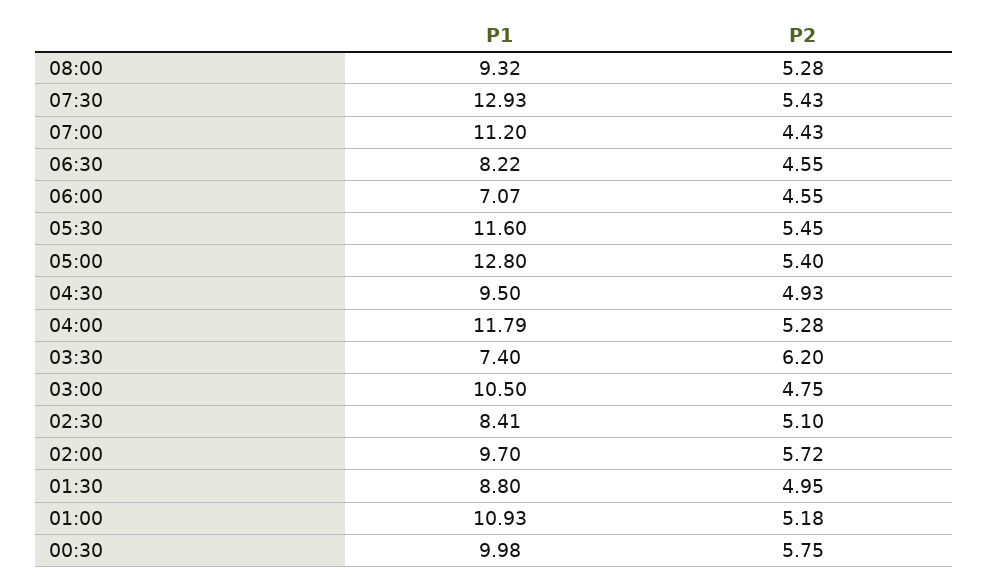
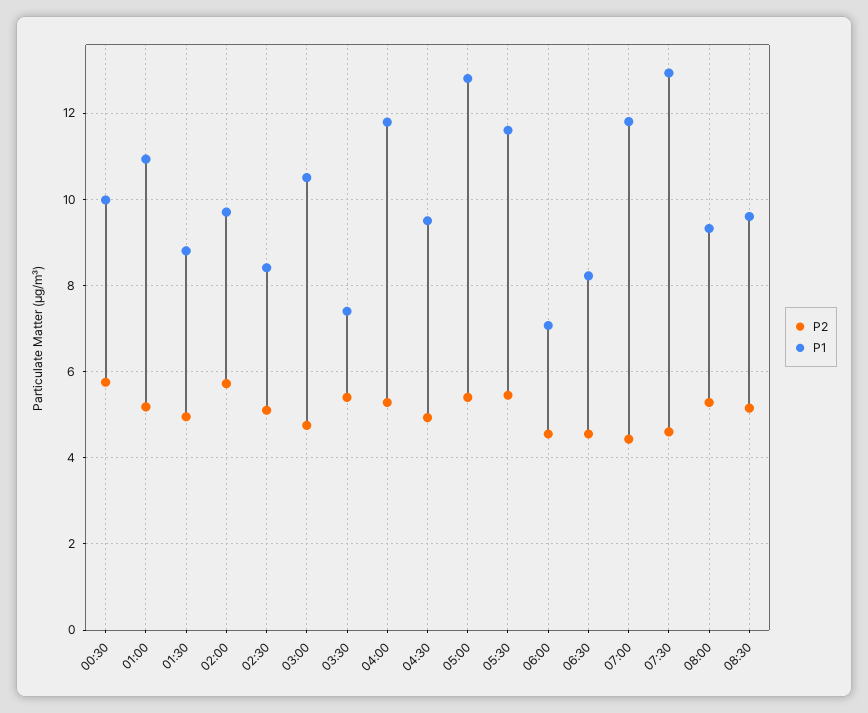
P2, 07:30: 5.43 -> 4.6
P1, 07:00: 11.2 -> 11.8
P2, 03:30: 6.2 -> 5.4
P2, 08:30: none -> 5.2
P1, 08:30: none -> 9.6

